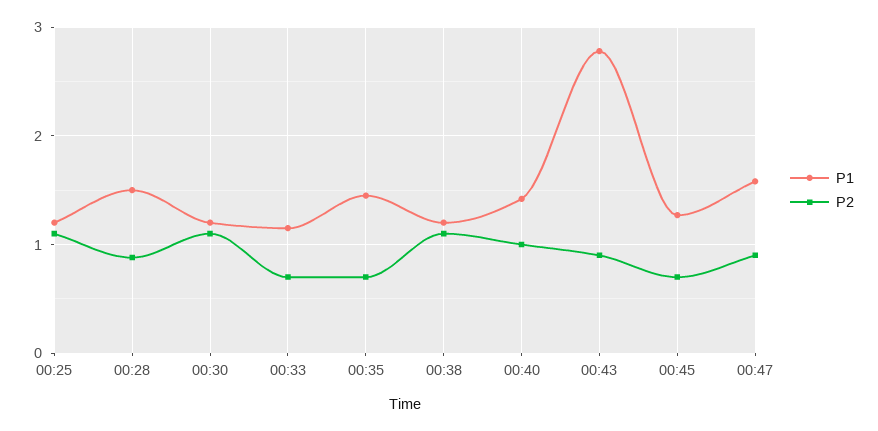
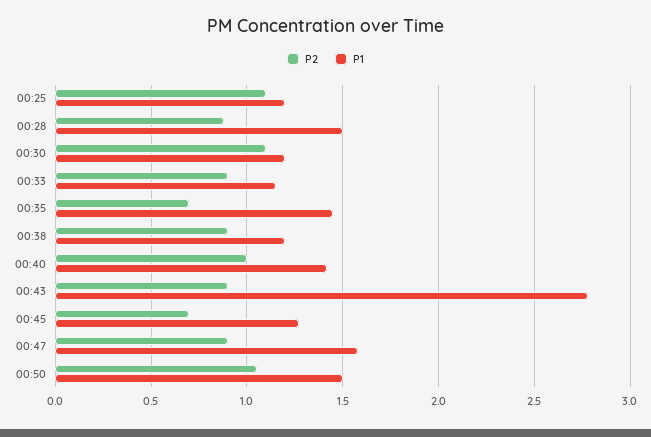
P2, 00:33: 0.7 -> 0.9
P2, 00:38: 1.1 -> 0.9
P2, 00:50: none -> 1.05
P1, 00:50: none -> 1.5

